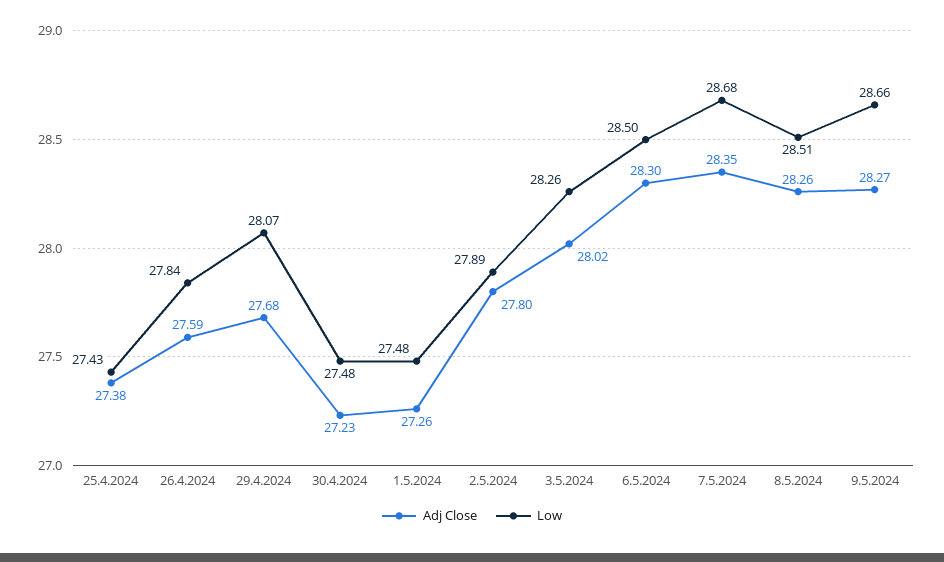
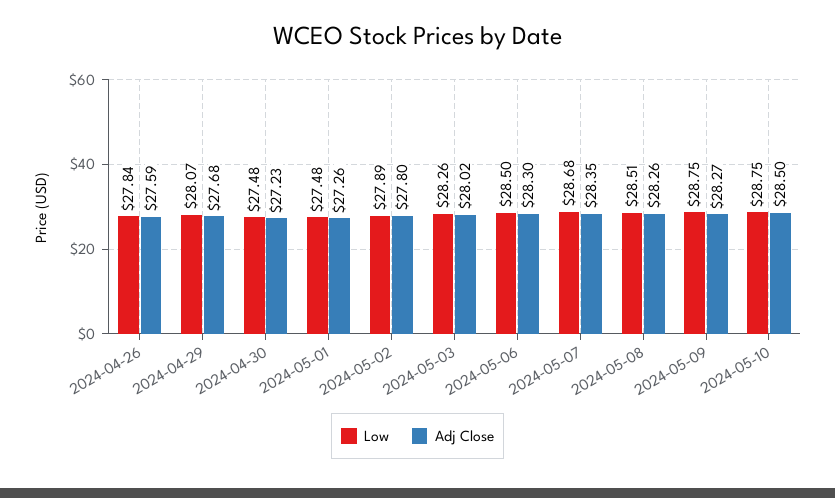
Adj Close, 25.4.2024: 27.38 -> none
Low, 25.4.2024: 27.43 -> none
Low, 9.5.2024: 28.66 -> 28.75
Low, 2024-05-10: none -> 28.75
Adj Close, 2024-05-10: none -> 28.5

